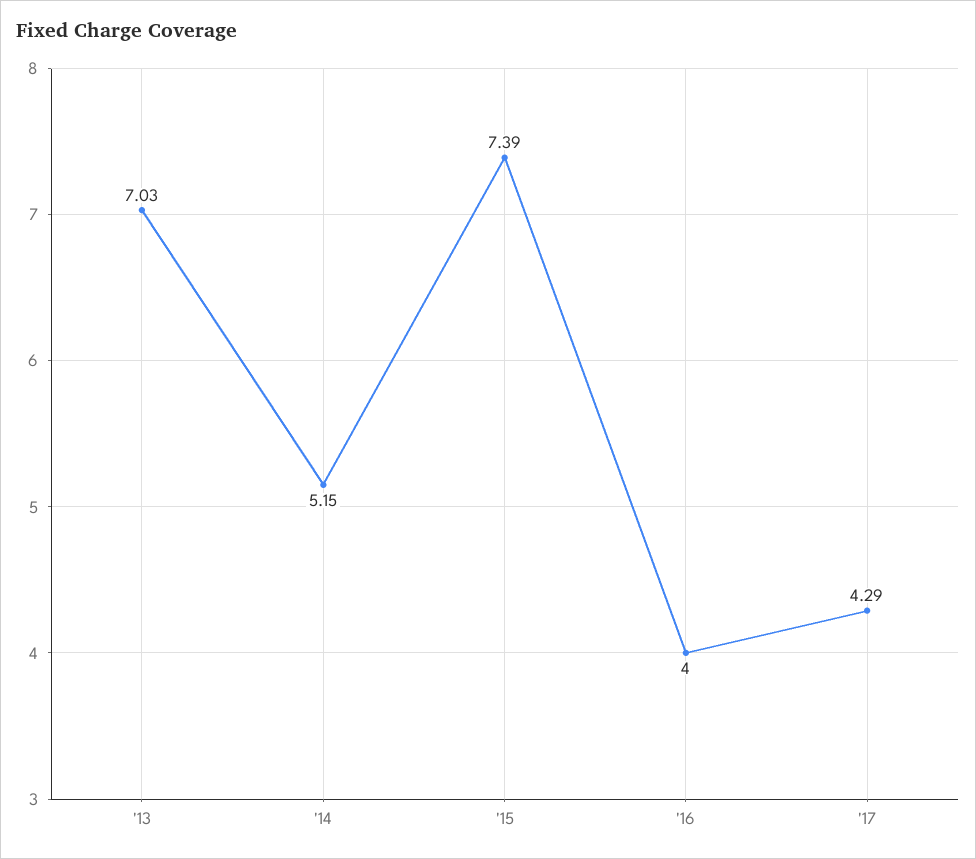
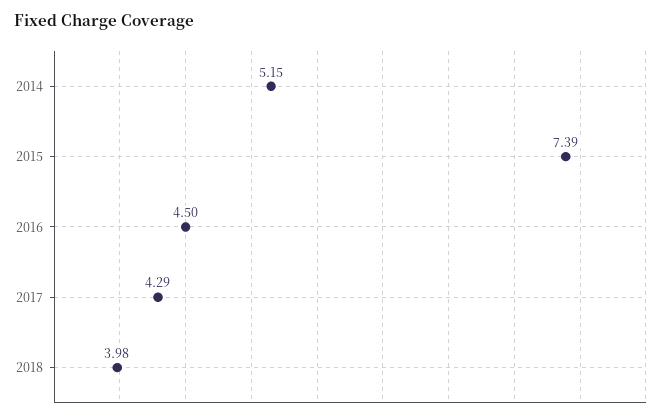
'13: 7.03 -> none
'16: 4 -> 4.5
2018: none -> 3.98

